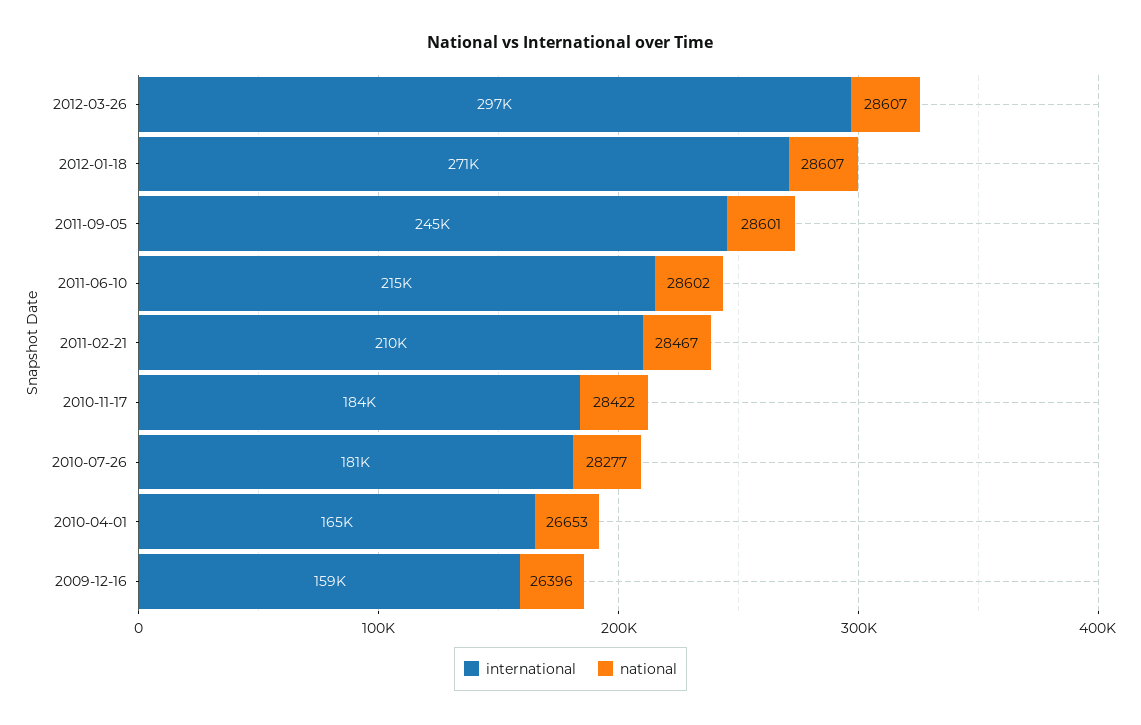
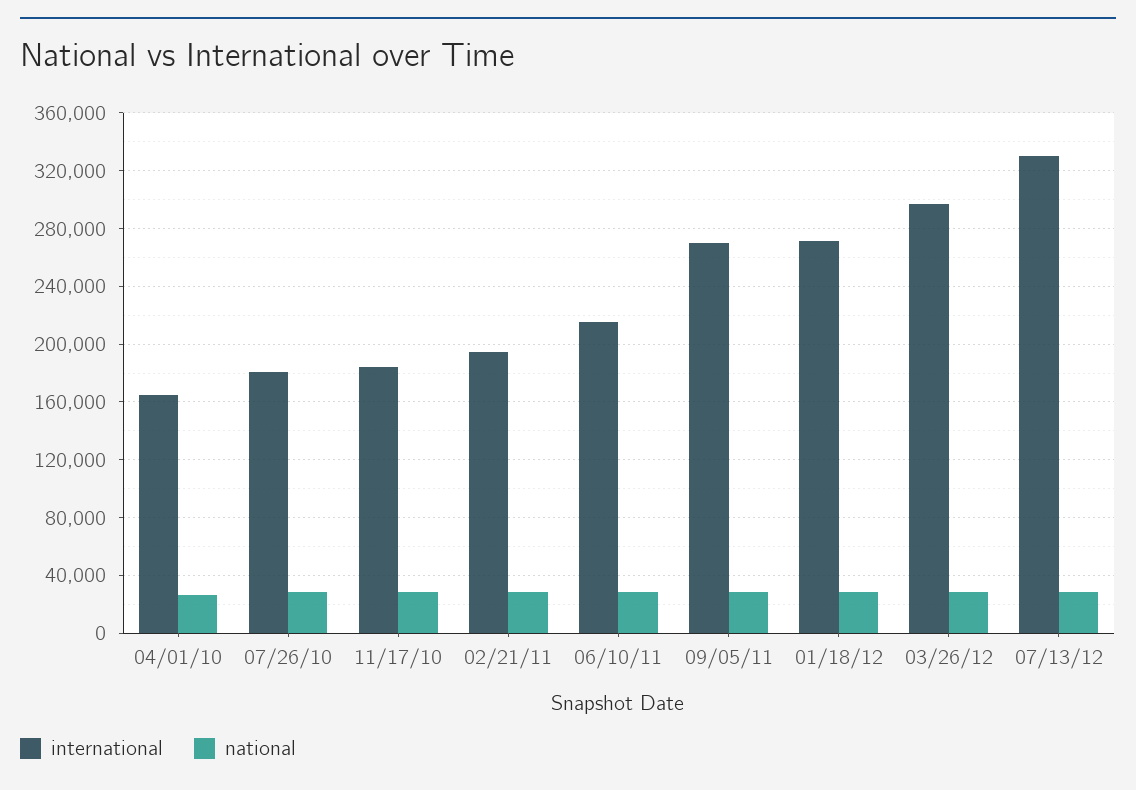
international, 2011-09-05: 245000 -> 270000
international, 2011-02-21: 210000 -> 195000
international, 2009-12-16: 159000 -> none
national, 2009-12-16: 26396 -> none
international, 07/13/12: none -> 330000
national, 07/13/12: none -> 30000

